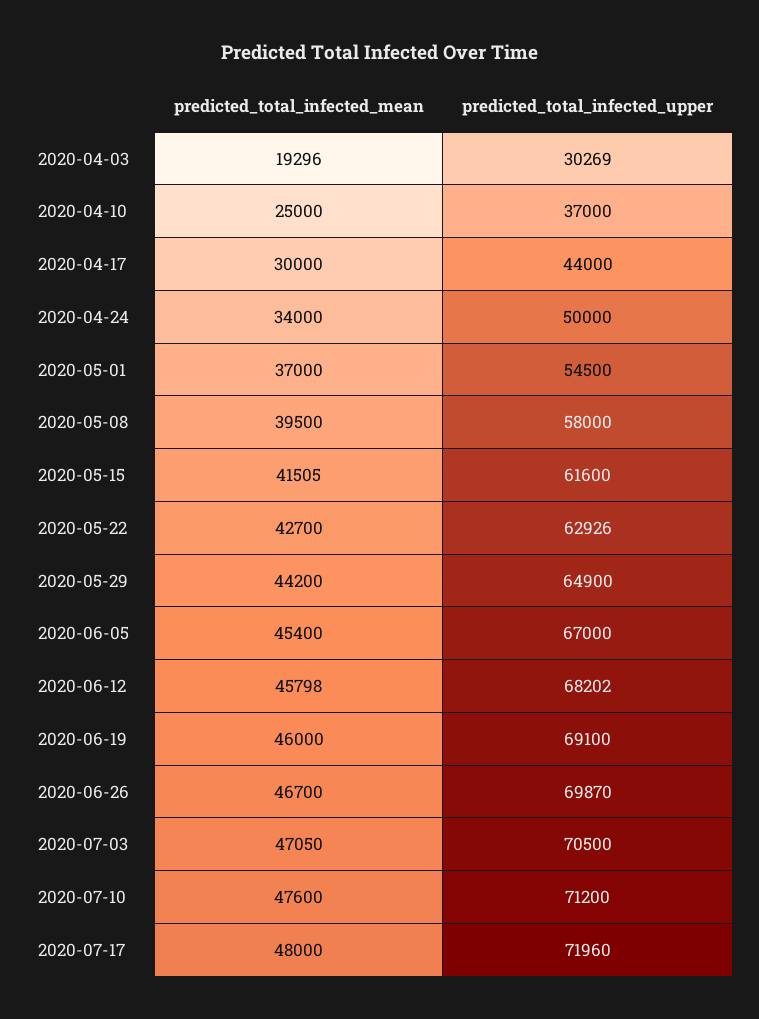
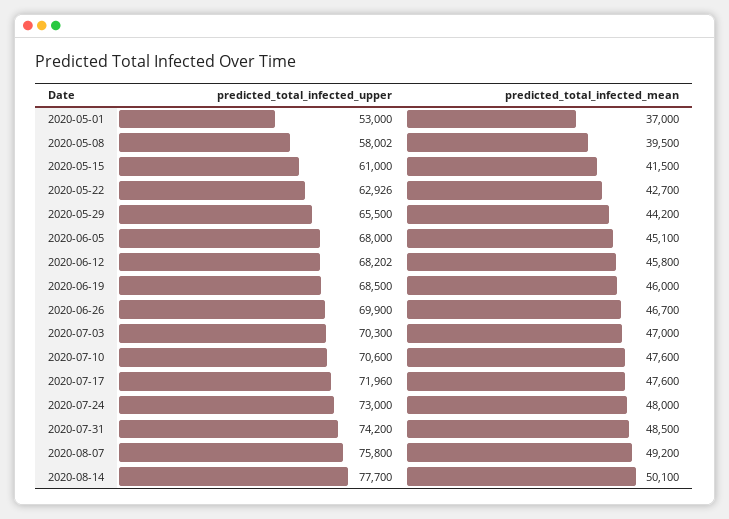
predicted_total_infected_mean, 2020-04-03: 19296 -> none
predicted_total_infected_upper, 2020-04-03: 30269 -> none
predicted_total_infected_mean, 2020-04-10: 25000 -> none
predicted_total_infected_upper, 2020-04-10: 37000 -> none
predicted_total_infected_mean, 2020-04-17: 30000 -> none
predicted_total_infected_upper, 2020-04-17: 44000 -> none
predicted_total_infected_mean, 2020-04-24: 34000 -> none
predicted_total_infected_upper, 2020-04-24: 50000 -> none
predicted_total_infected_upper, 2020-05-01: 54500 -> 53000
predicted_total_infected_upper, 2020-05-08: 58000 -> 58002
predicted_total_infected_mean, 2020-05-15: 41505 -> 41500
predicted_total_infected_upper, 2020-05-15: 61600 -> 61000
predicted_total_infected_upper, 2020-05-29: 64900 -> 65500
predicted_total_infected_mean, 2020-06-05: 45400 -> 45100
predicted_total_infected_upper, 2020-06-05: 67000 -> 68000
predicted_total_infected_mean, 2020-06-12: 45798 -> 45800
predicted_total_infected_upper, 2020-06-19: 69100 -> 68500
predicted_total_infected_upper, 2020-06-26: 69870 -> 69900
predicted_total_infected_mean, 2020-07-03: 47050 -> 47000
predicted_total_infected_upper, 2020-07-03: 70500 -> 70300
predicted_total_infected_upper, 2020-07-10: 71200 -> 70600
predicted_total_infected_mean, 2020-07-17: 48000 -> 47600
predicted_total_infected_upper, 2020-07-24: none -> 73000
predicted_total_infected_mean, 2020-07-24: none -> 48000
predicted_total_infected_upper, 2020-07-31: none -> 74200
predicted_total_infected_mean, 2020-07-31: none -> 48500
predicted_total_infected_upper, 2020-08-07: none -> 75800
predicted_total_infected_mean, 2020-08-07: none -> 49200
predicted_total_infected_upper, 2020-08-14: none -> 77700
predicted_total_infected_mean, 2020-08-14: none -> 50100

